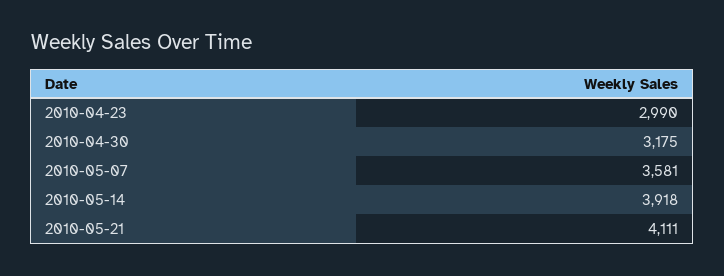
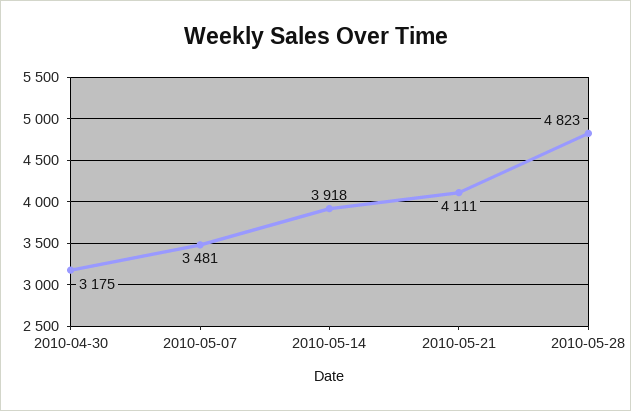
2010-04-23: 2990 -> none
2010-05-07: 3581 -> 3481
2010-05-28: none -> 4823

